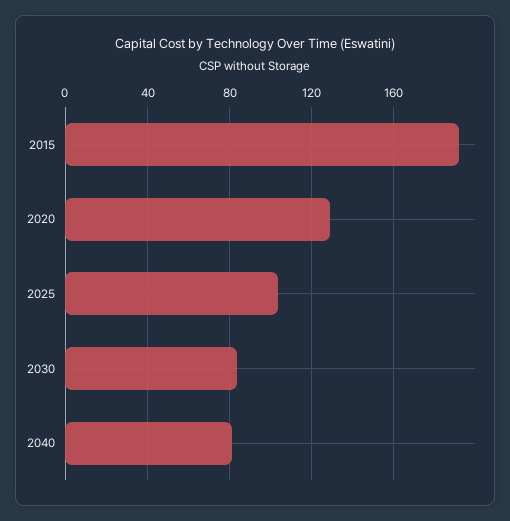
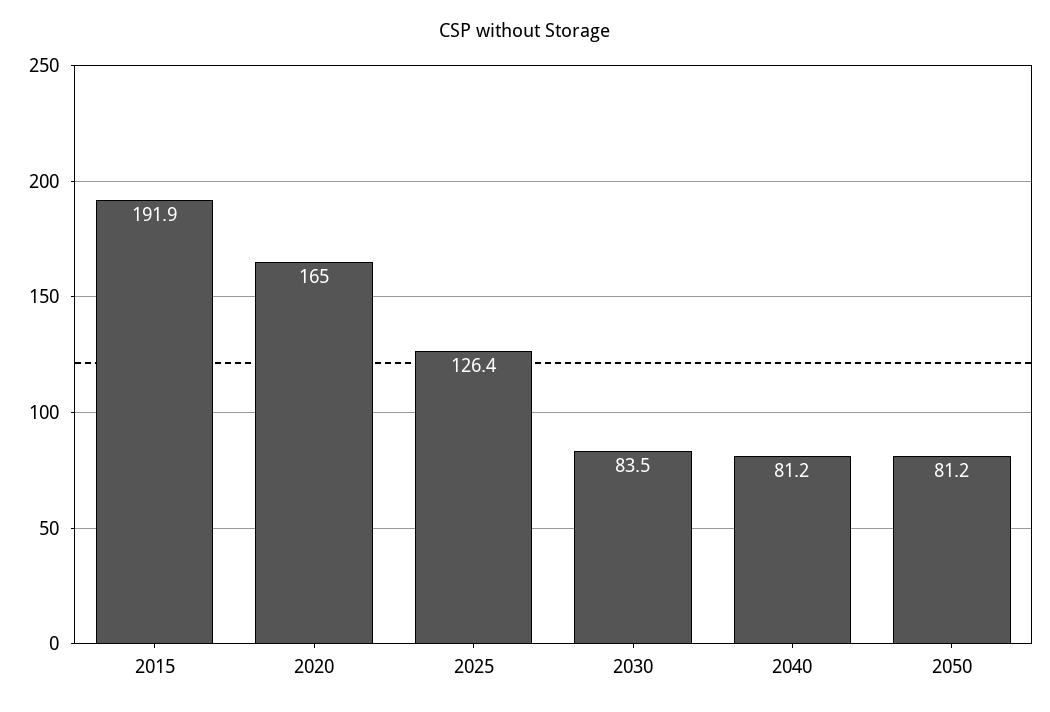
2020: 130 -> 165
2025: 105 -> 126.4
2050: none -> 81.2

